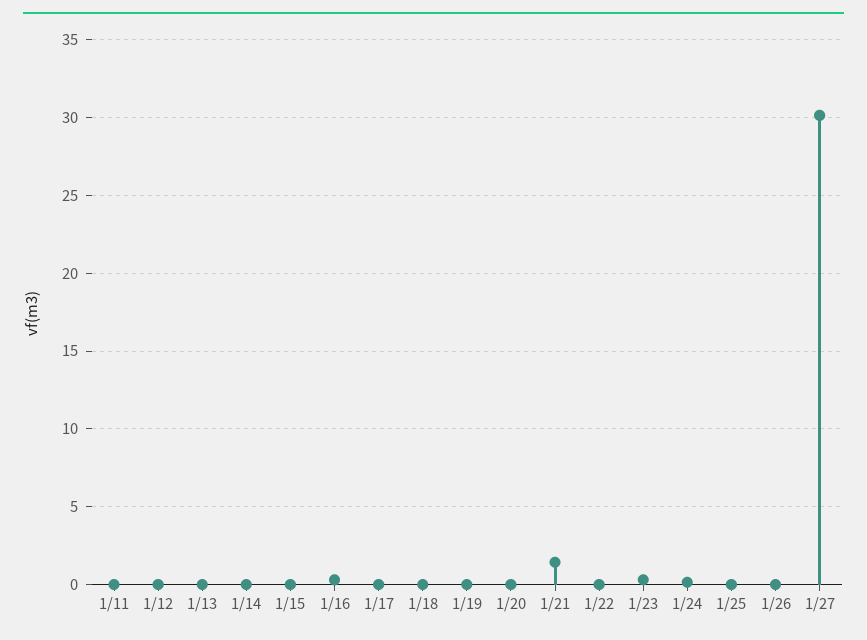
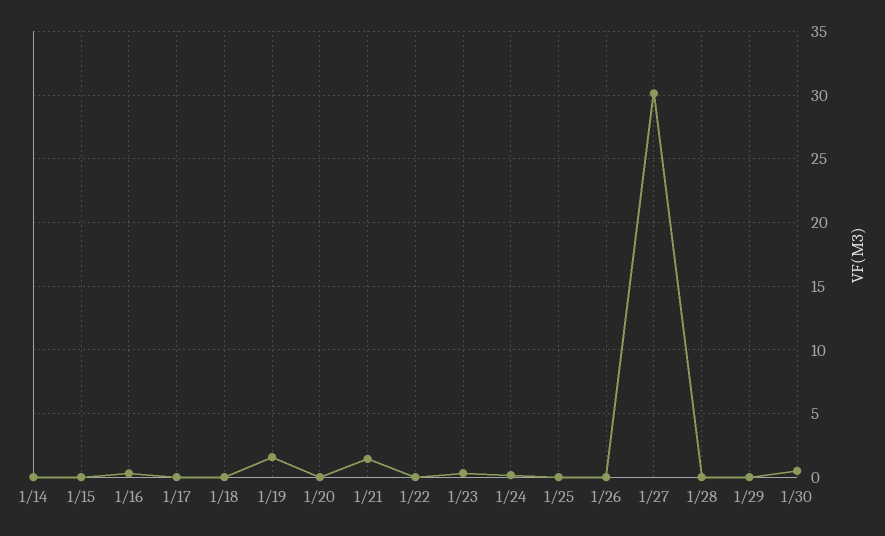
1/11: 0 -> none
1/12: 0 -> none
1/13: 0 -> none
1/19: 0 -> 1.5
1/28: none -> 0
1/29: none -> 0
1/30: none -> 0.5

